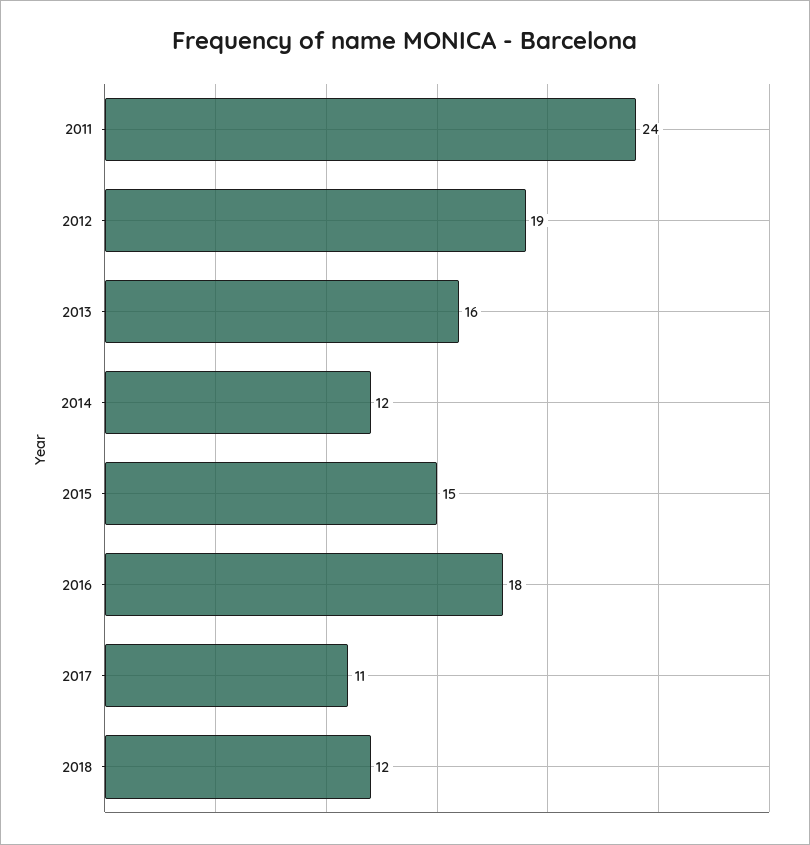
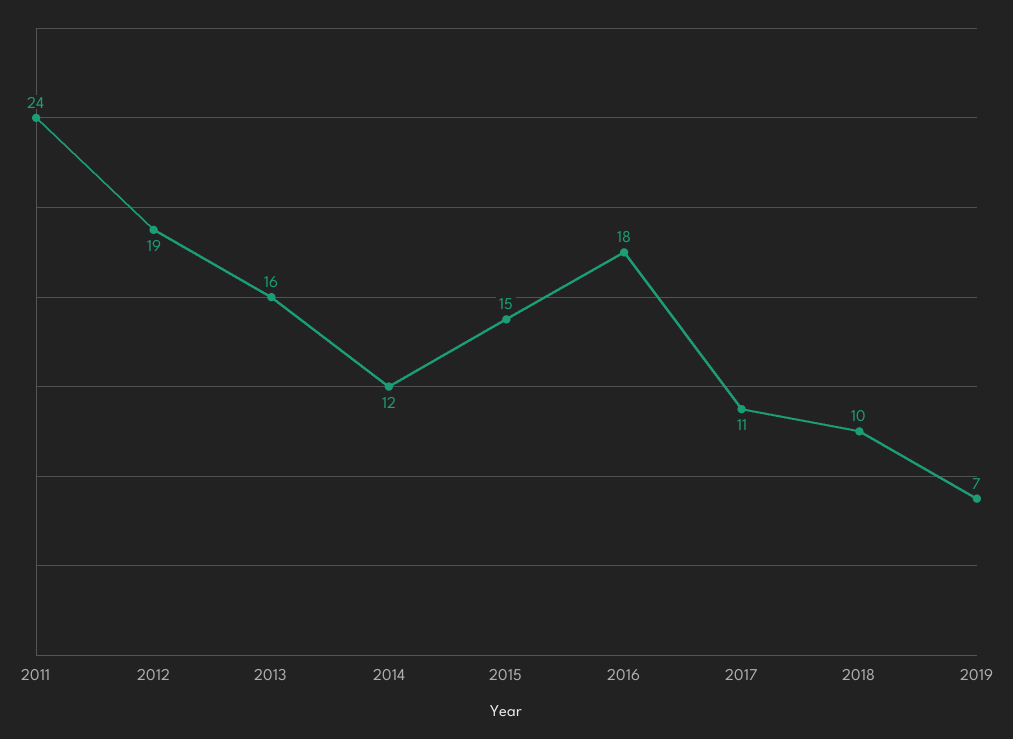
2018: 12 -> 10
2019: none -> 7

